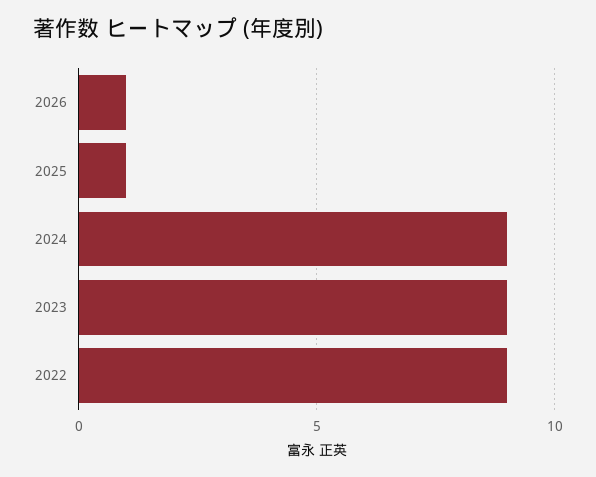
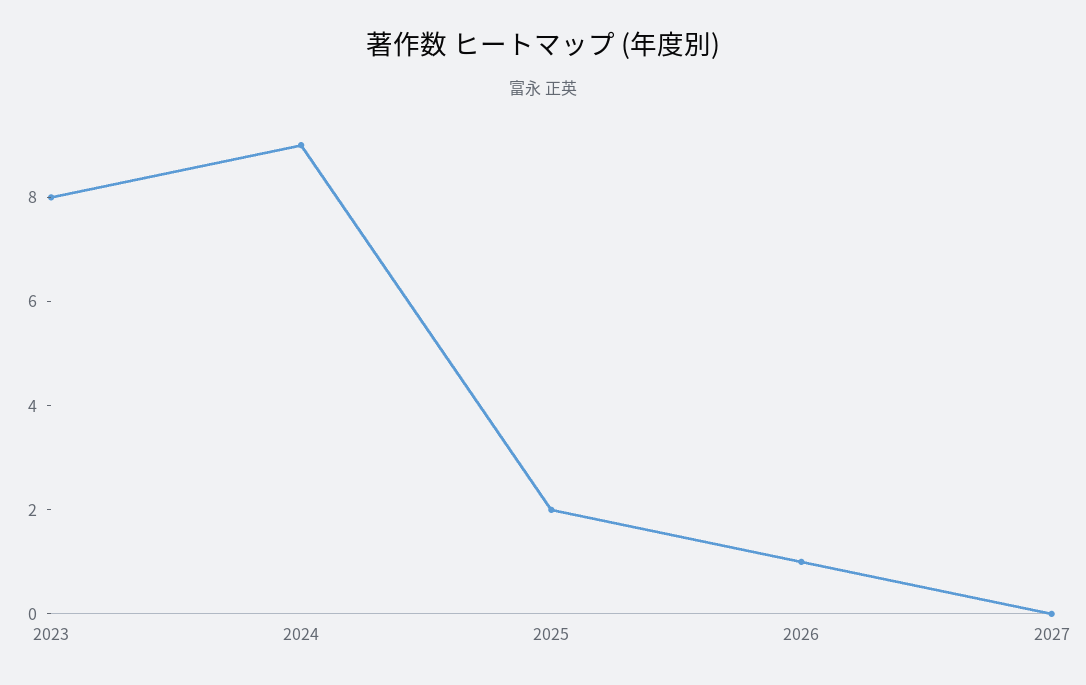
2025: 1 -> 2
2023: 9 -> 8
2022: 9 -> none
2027: none -> 0

